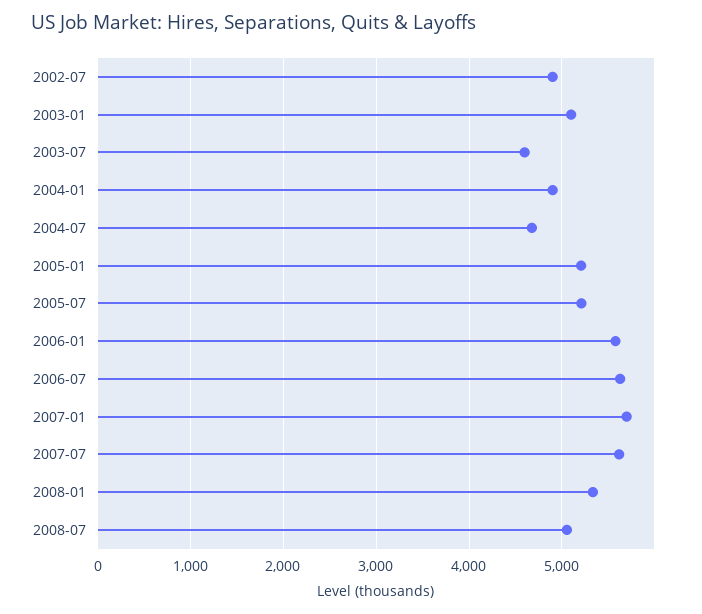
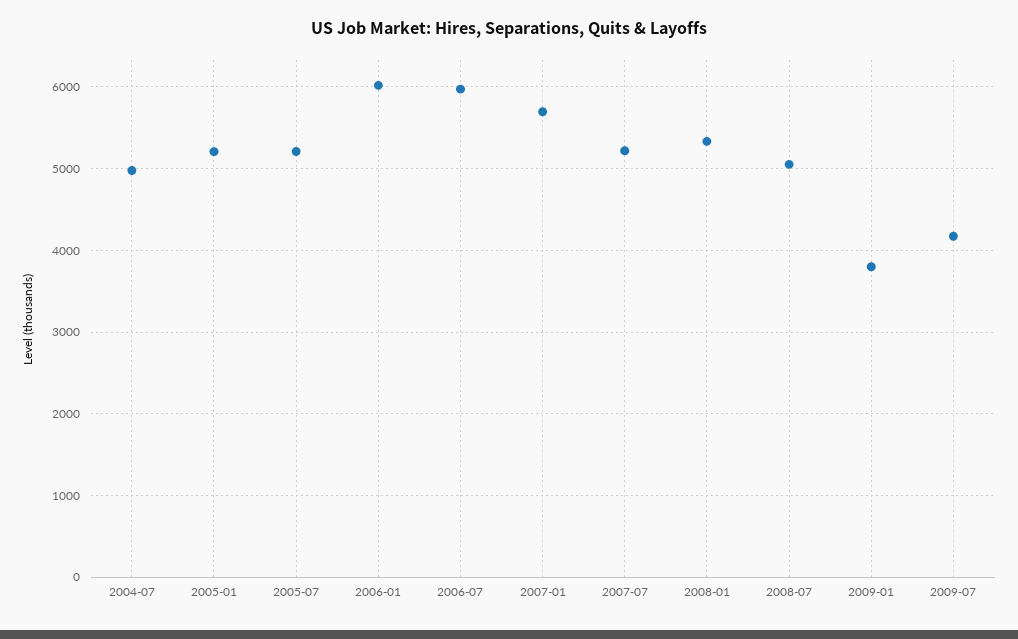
2002-07: 4900 -> none
2003-01: 5100 -> none
2003-07: 4600 -> none
2004-01: 4900 -> none
2004-07: 4700 -> 5000
2006-01: 5600 -> 6000
2006-07: 5600 -> 6000
2007-07: 5600 -> 5200
2009-01: none -> 3800
2009-07: none -> 4200

